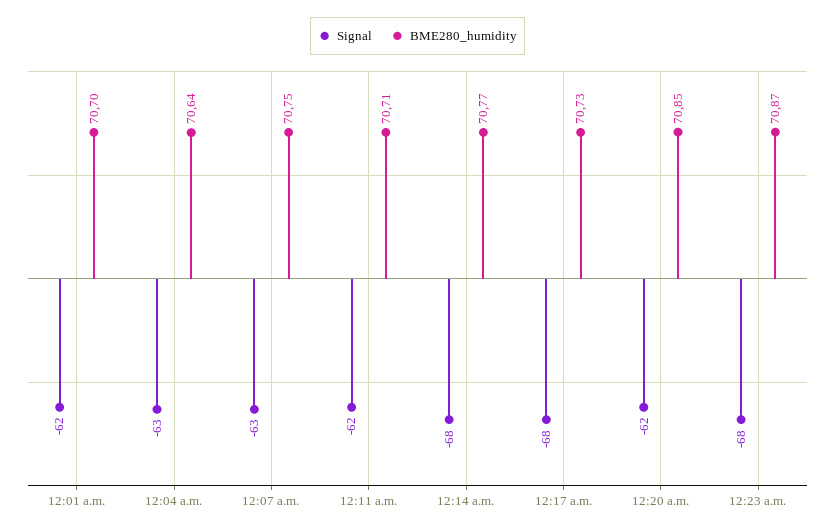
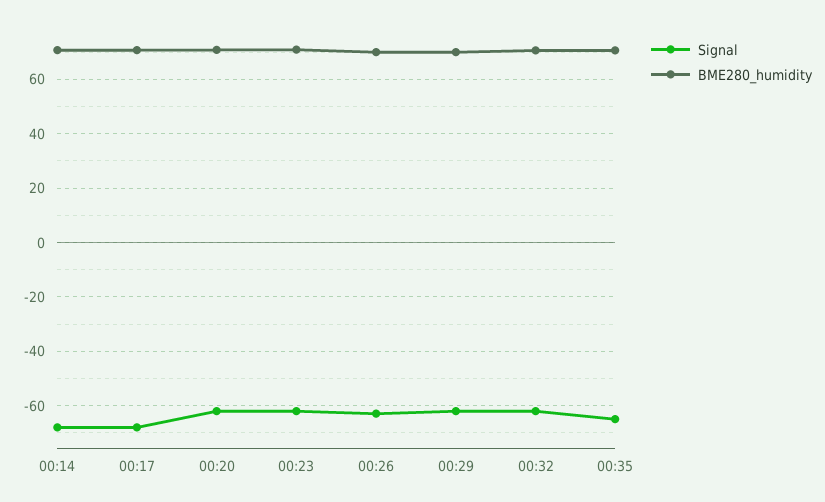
Signal, 12:01 a.m.: -62 -> none
BME280_humidity, 12:01 a.m.: 70.7 -> none
Signal, 12:04 a.m.: -63 -> none
BME280_humidity, 12:04 a.m.: 70.64 -> none
Signal, 12:07 a.m.: -63 -> none
BME280_humidity, 12:07 a.m.: 70.75 -> none
Signal, 12:11 a.m.: -62 -> none
BME280_humidity, 12:11 a.m.: 70.71 -> none
Signal, 12:23 a.m.: -68 -> -62.5
Signal, 00:26: none -> -62.5
BME280_humidity, 00:26: none -> 70
Signal, 00:29: none -> -62.5
BME280_humidity, 00:29: none -> 70
Signal, 00:32: none -> -62.5
BME280_humidity, 00:32: none -> 70
Signal, 00:35: none -> -65
BME280_humidity, 00:35: none -> 70

